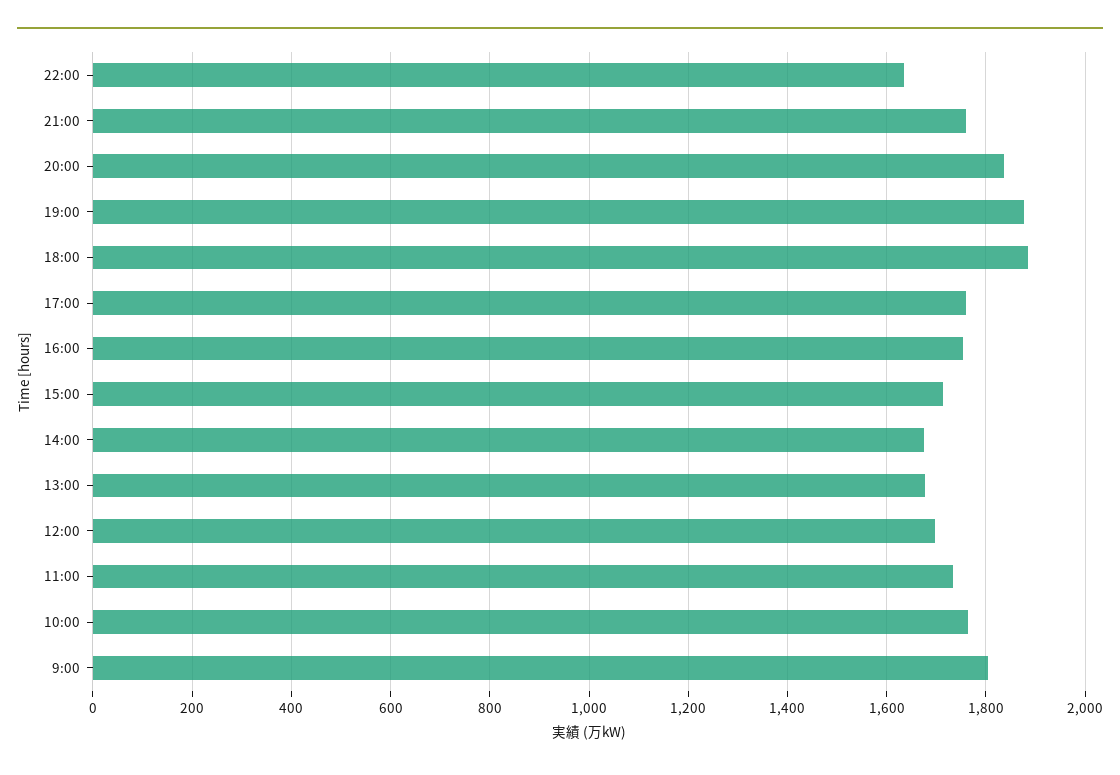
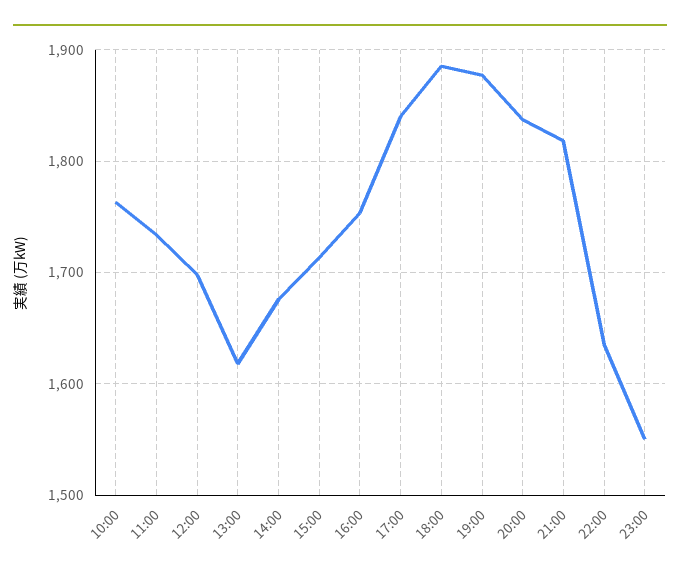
21:00: 1760 -> 1820
17:00: 1760 -> 1840
13:00: 1680 -> 1620
9:00: 1800 -> none
23:00: none -> 1550

